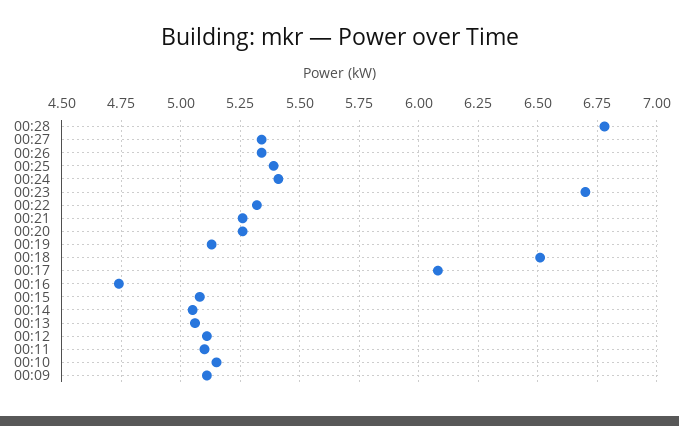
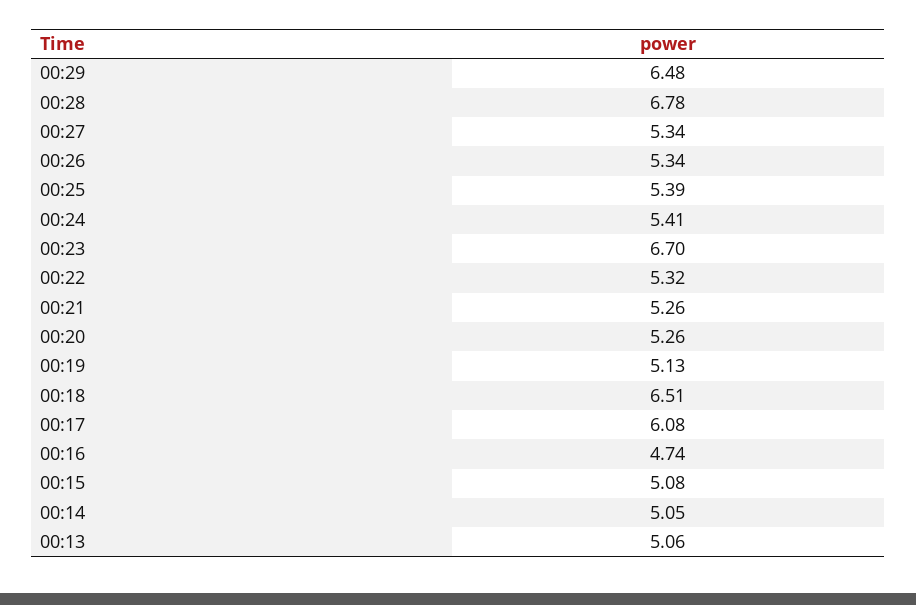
00:12: 5.1 -> none
00:11: 5.1 -> none
00:10: 5.15 -> none
00:09: 5.1 -> none
00:29: none -> 6.48

